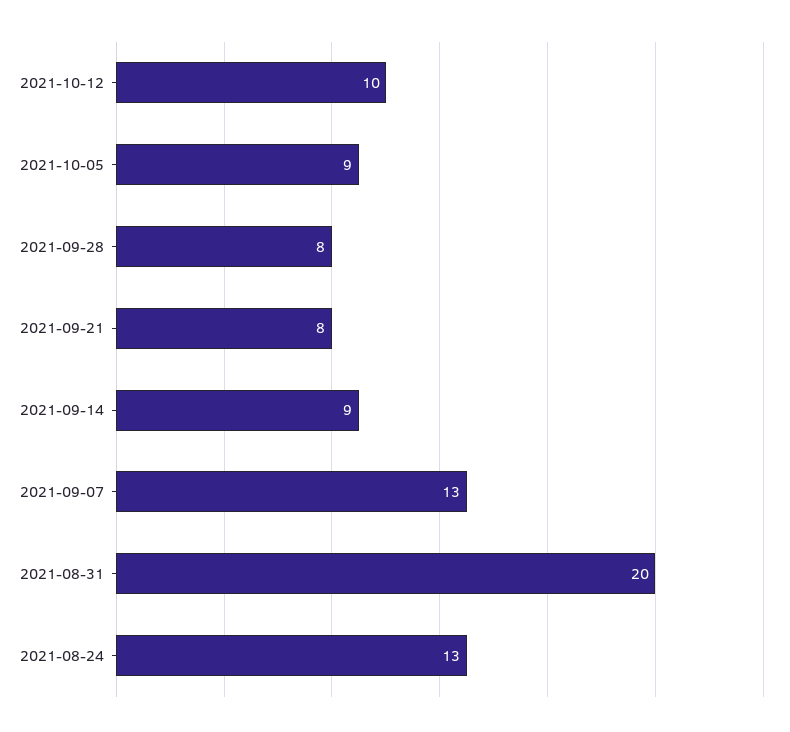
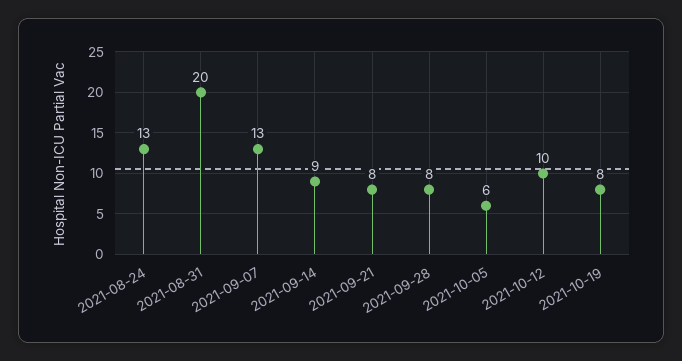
2021-10-05: 9 -> 6
2021-10-19: none -> 8

